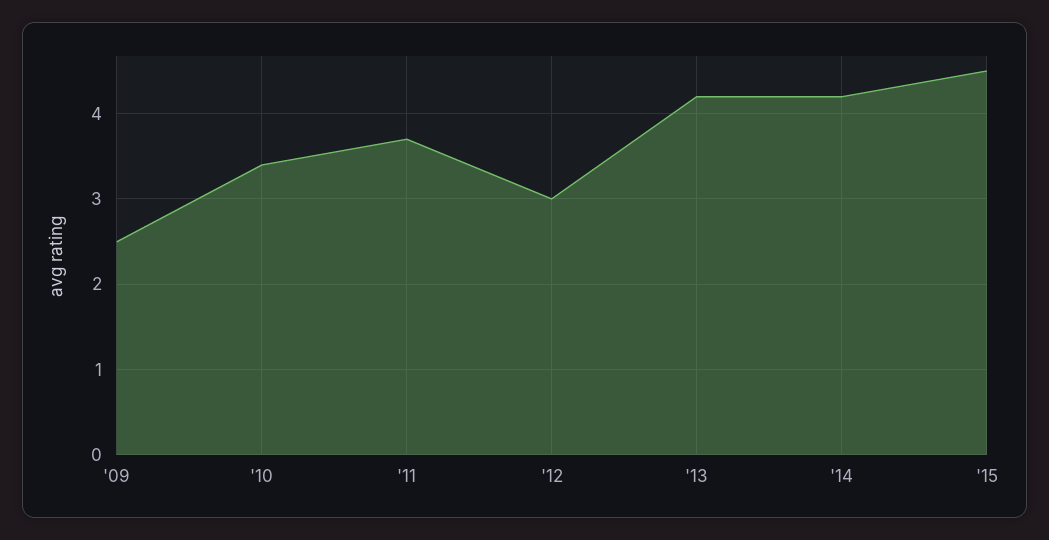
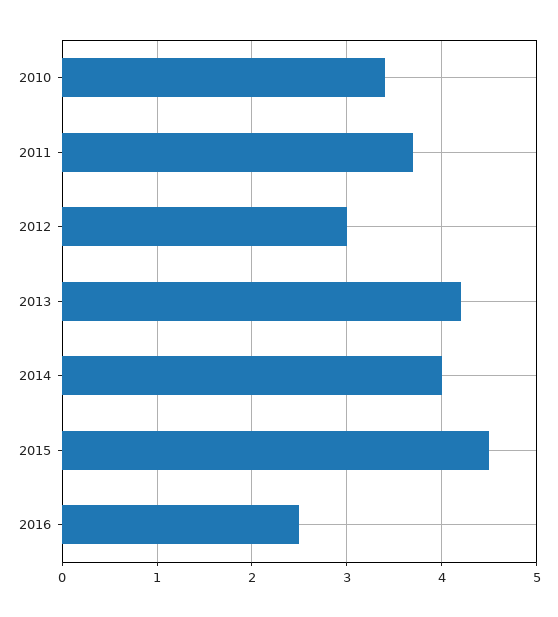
'09: 2.5 -> none
'14: 4.2 -> 4
2016: none -> 2.5

